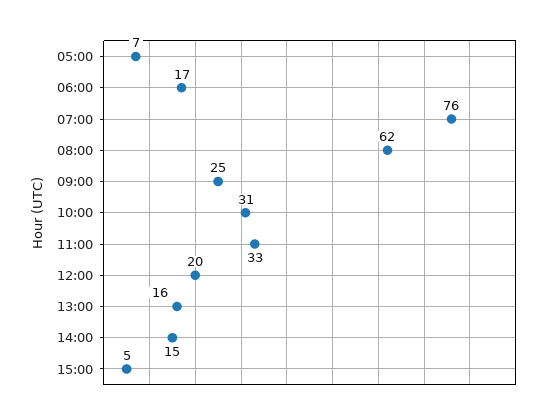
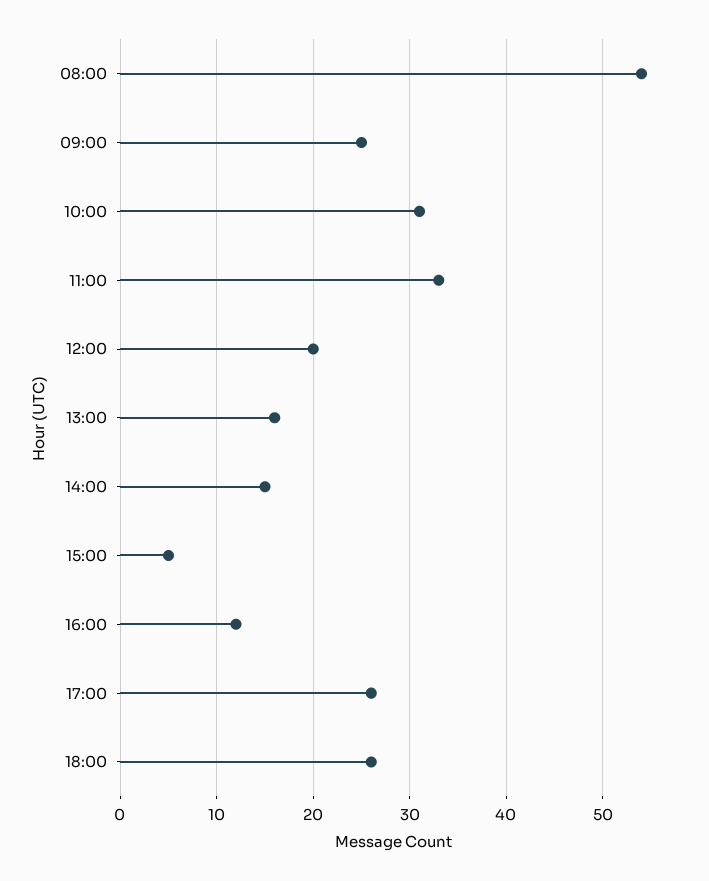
05:00: 7 -> none
06:00: 17 -> none
07:00: 76 -> none
08:00: 62 -> 54
16:00: none -> 12
17:00: none -> 26
18:00: none -> 26

